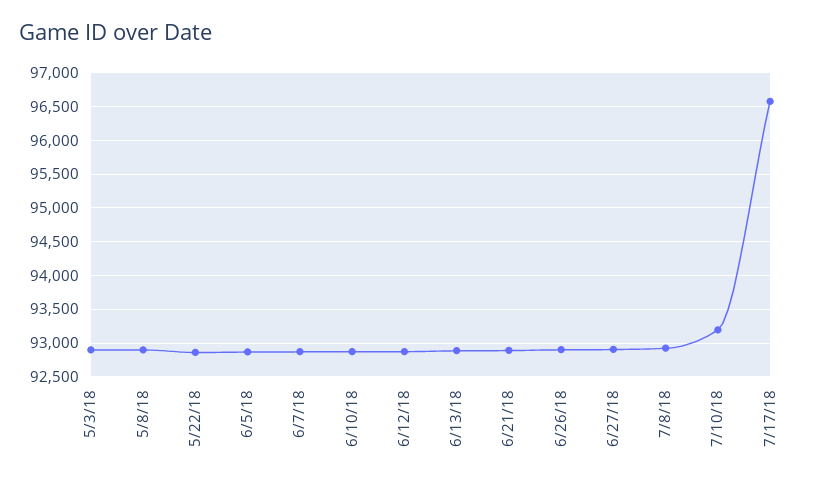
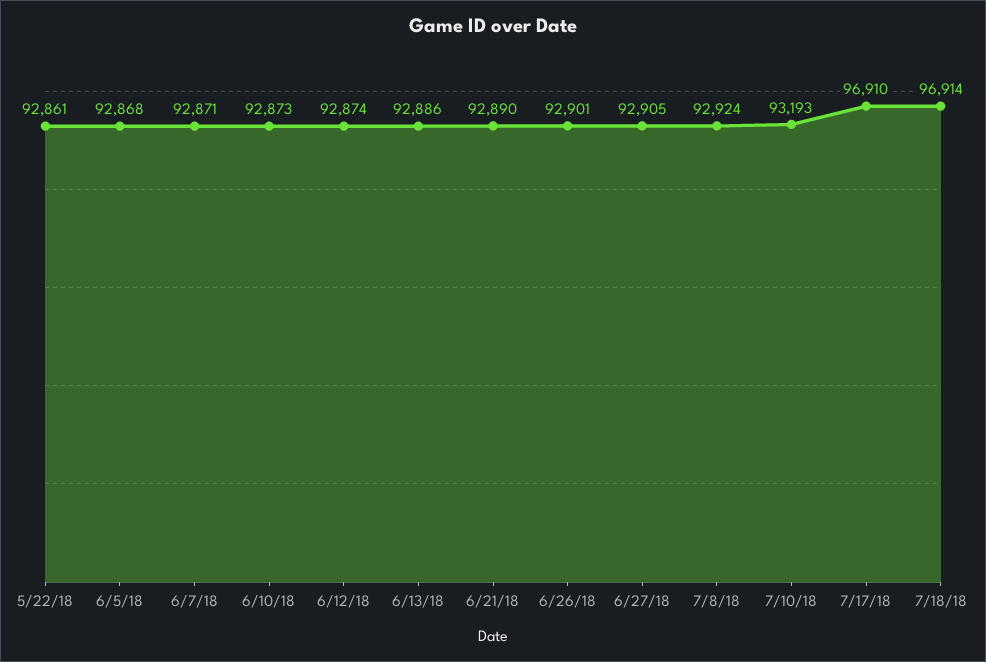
5/3/18: 92900 -> none
5/8/18: 92900 -> none
7/17/18: 96600 -> 96910
7/18/18: none -> 96914

